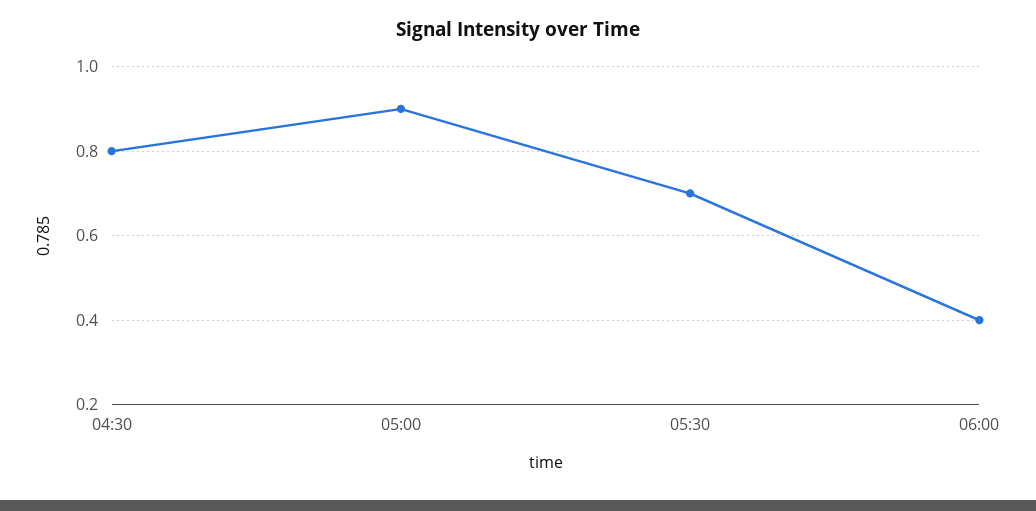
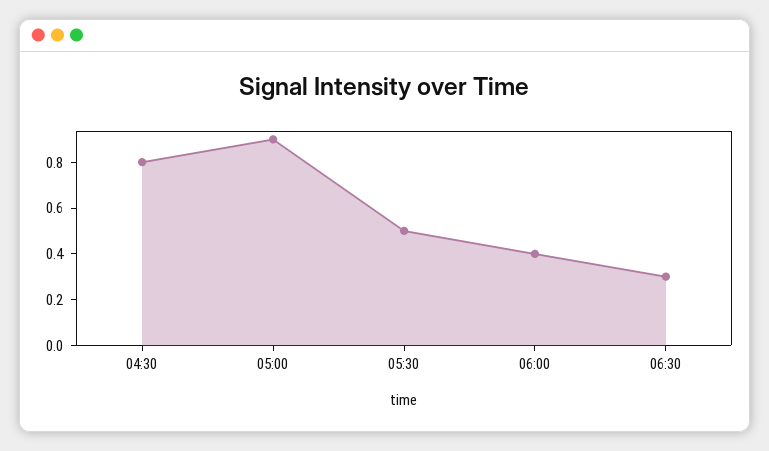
05:30: 0.7 -> 0.5
06:30: none -> 0.3

